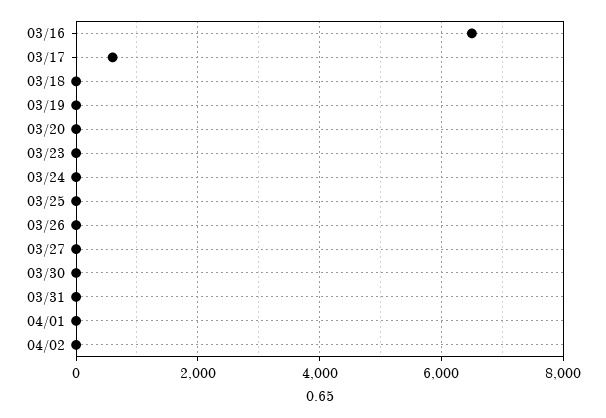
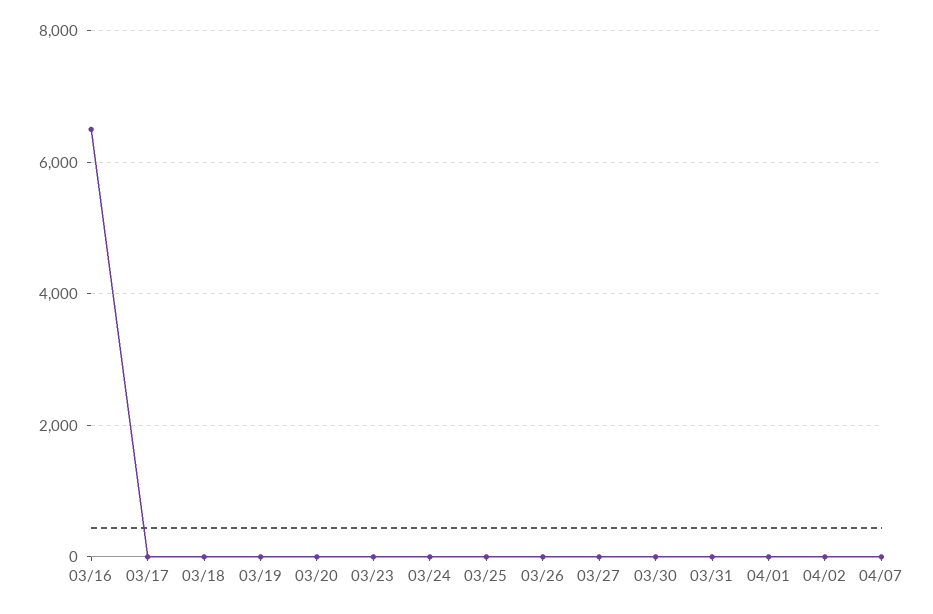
03/17: 600 -> 0
04/07: none -> 0

